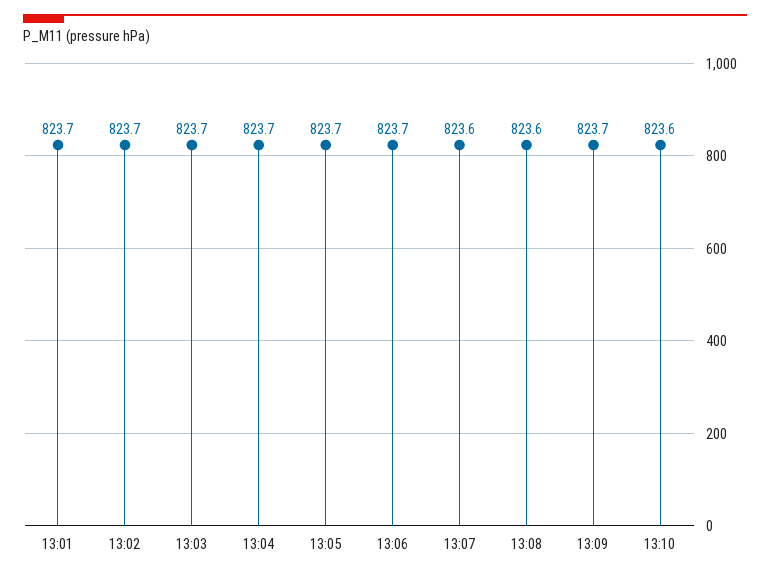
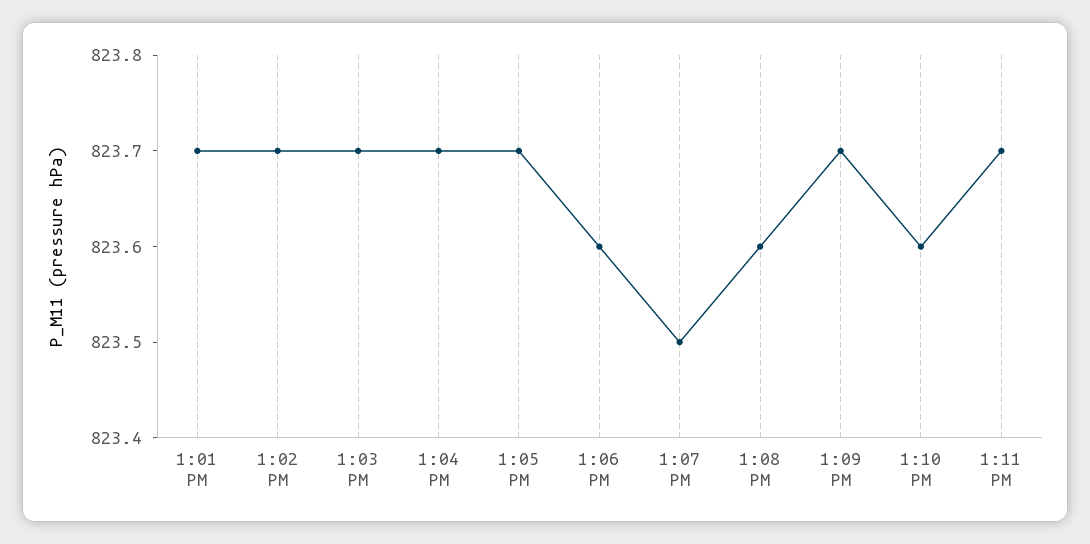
13:06: 823.7 -> 823.6
13:07: 823.6 -> 823.5
1:11 PM: none -> 823.7

